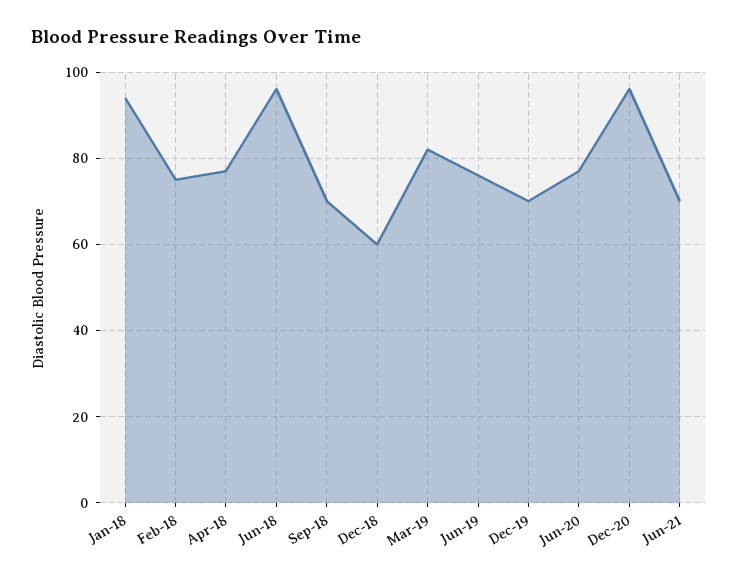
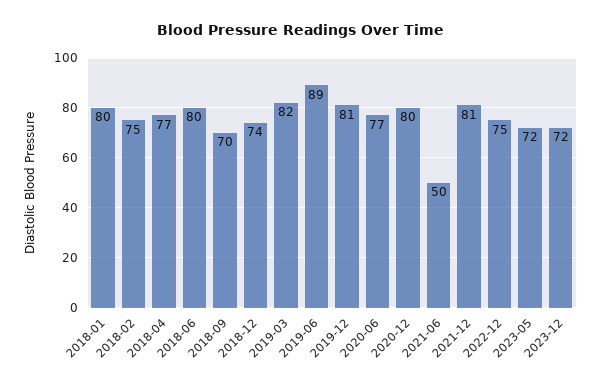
Jan-18: 95 -> 80
Jun-18: 95 -> 80
Dec-18: 60 -> 74
Jun-19: 75 -> 89
Dec-19: 70 -> 81
Dec-20: 95 -> 80
Jun-21: 70 -> 50
2021-12: none -> 81
2022-12: none -> 75
2023-05: none -> 72
2023-12: none -> 72

